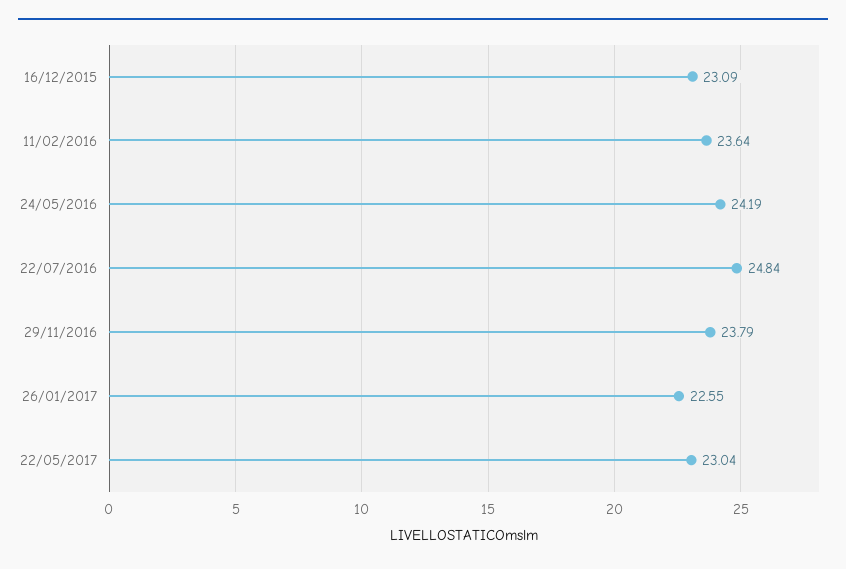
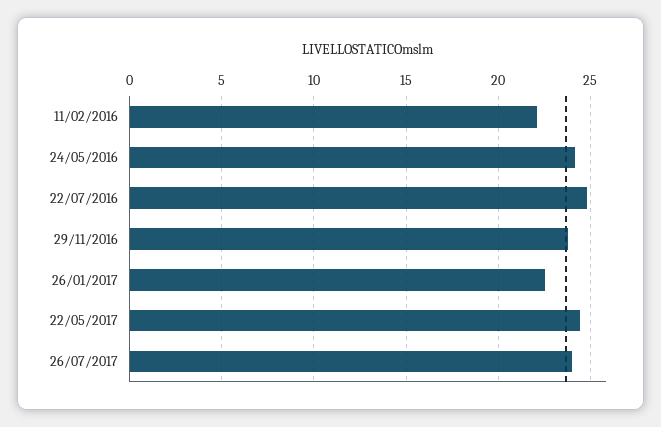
16/12/2015: 23.09 -> none
11/02/2016: 23.64 -> 22
22/05/2017: 23.04 -> 24.5
26/07/2017: none -> 24

